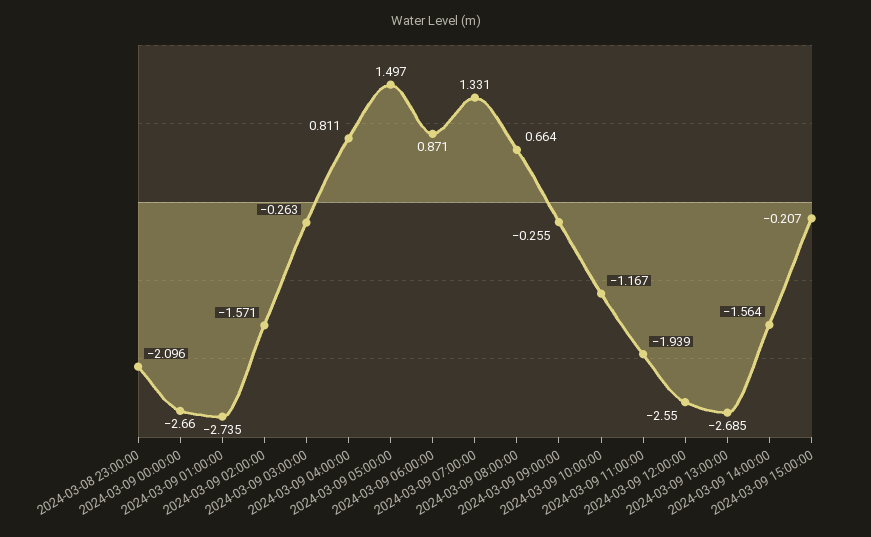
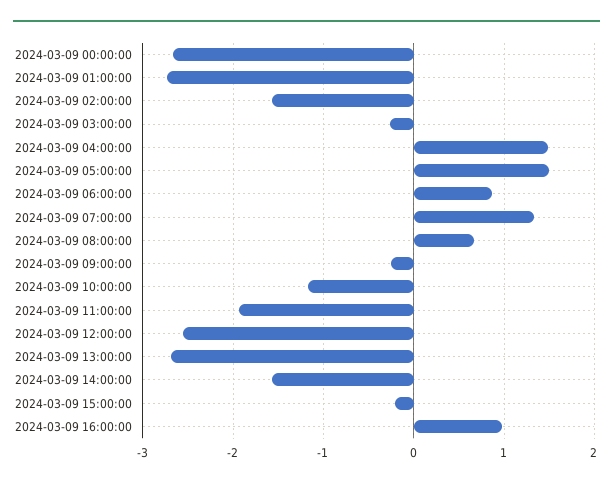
2024-03-08 23:00:00: -2.096 -> none
2024-03-09 04:00:00: 0.811 -> 1.5
2024-03-09 16:00:00: none -> 1

